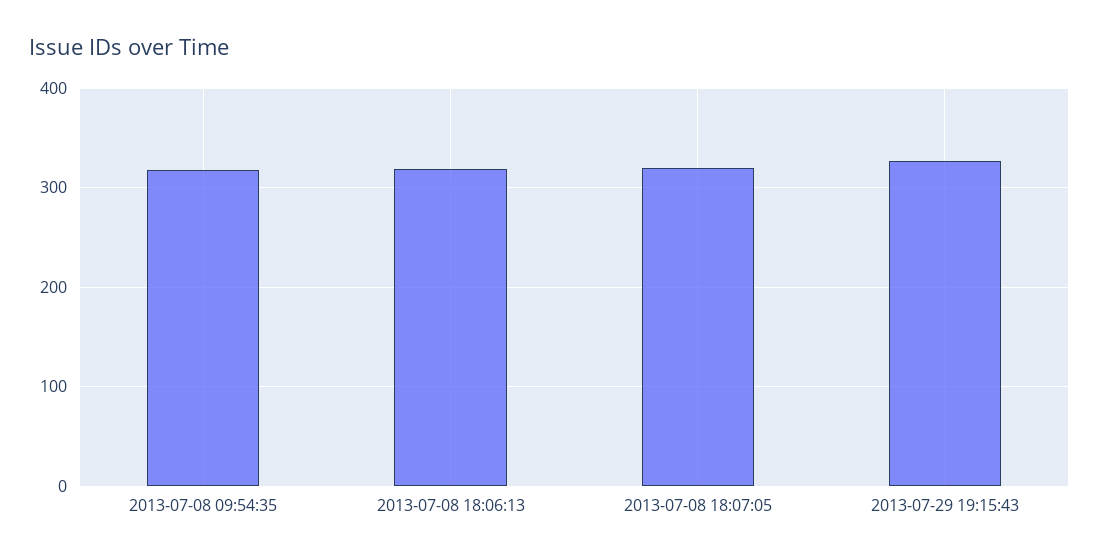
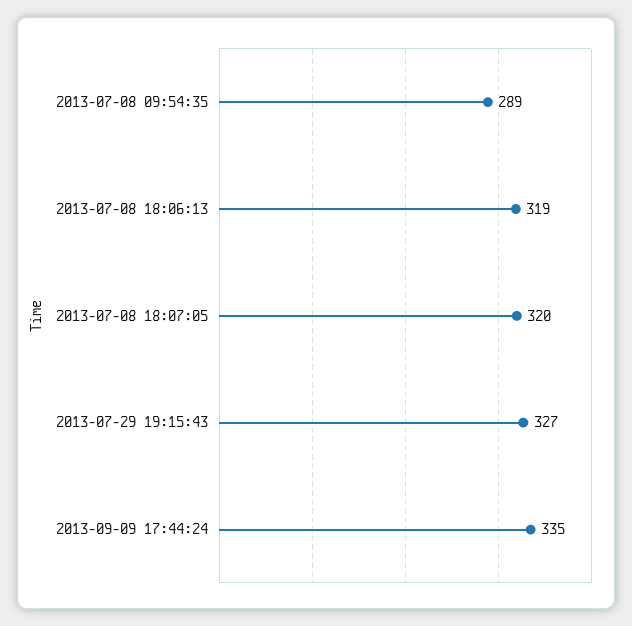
2013-07-08 09:54:35: 320 -> 289
2013-09-09 17:44:24: none -> 335

